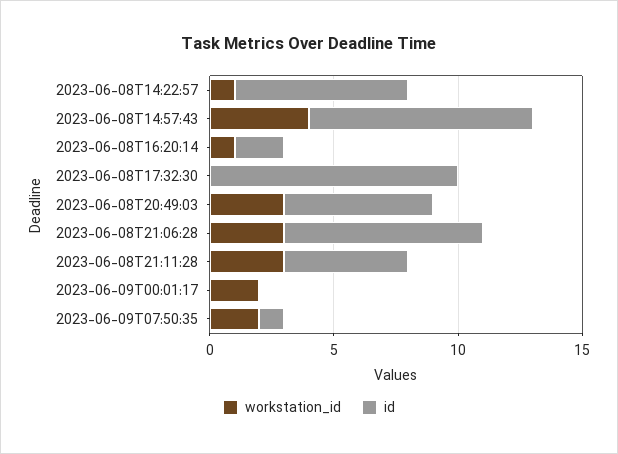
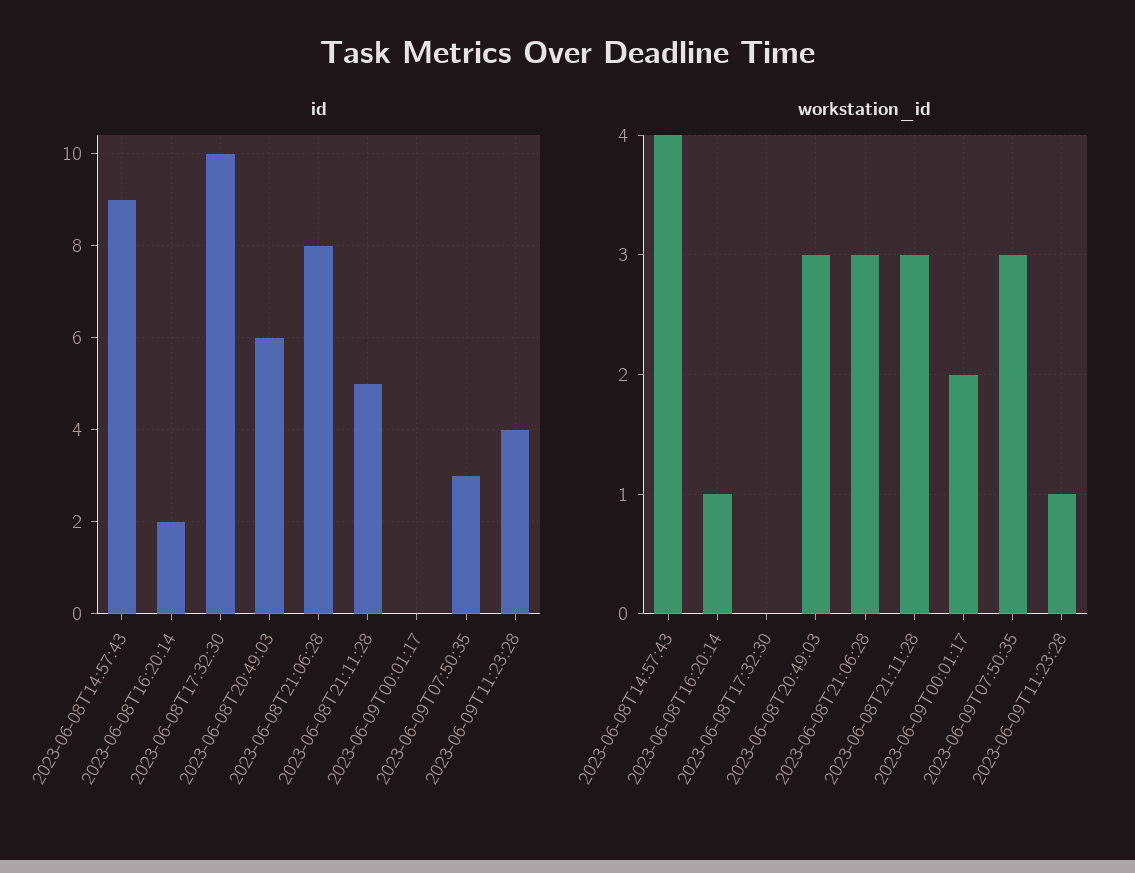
workstation_id, 2023-06-08T14:22:57: 1 -> none
id, 2023-06-08T14:22:57: 7 -> none
workstation_id, 2023-06-09T07:50:35: 2 -> 3
id, 2023-06-09T07:50:35: 1 -> 3
id, 2023-06-09T11:23:28: none -> 4
workstation_id, 2023-06-09T11:23:28: none -> 1

